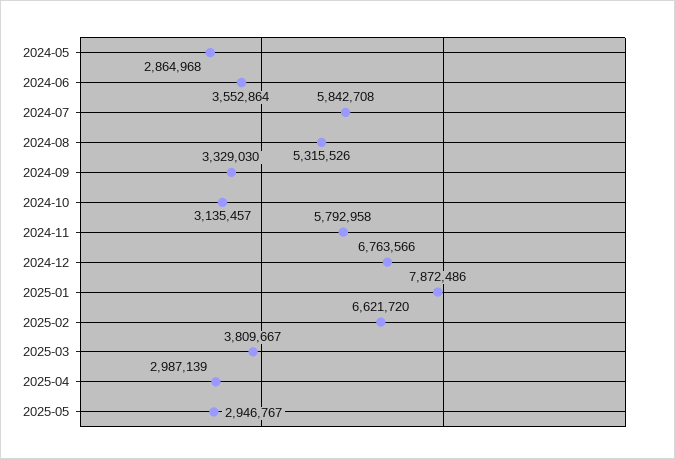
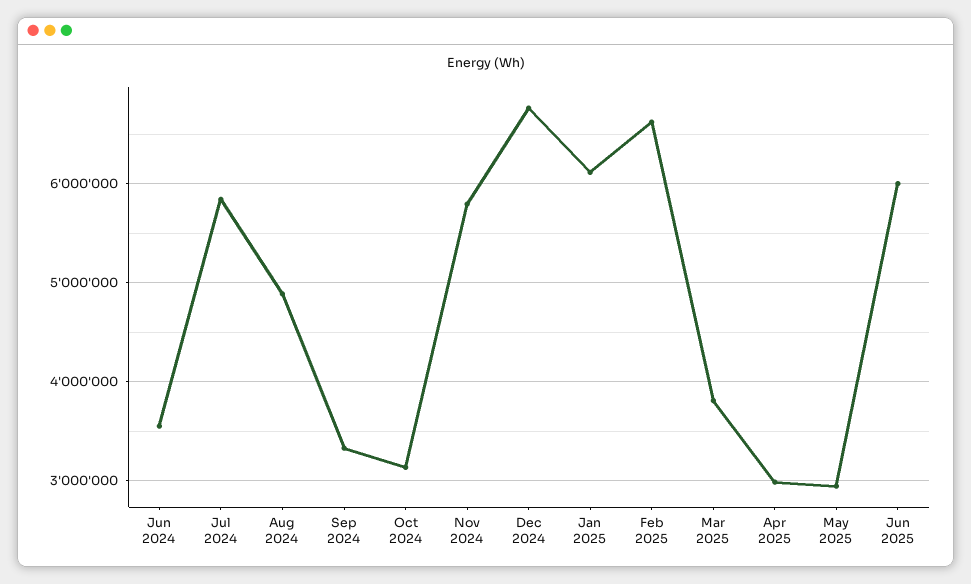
2024-05: 2864968 -> none
2024-08: 5315526 -> 4900000
2025-01: 7872486 -> 6100000
Jun 2025: none -> 6000000

